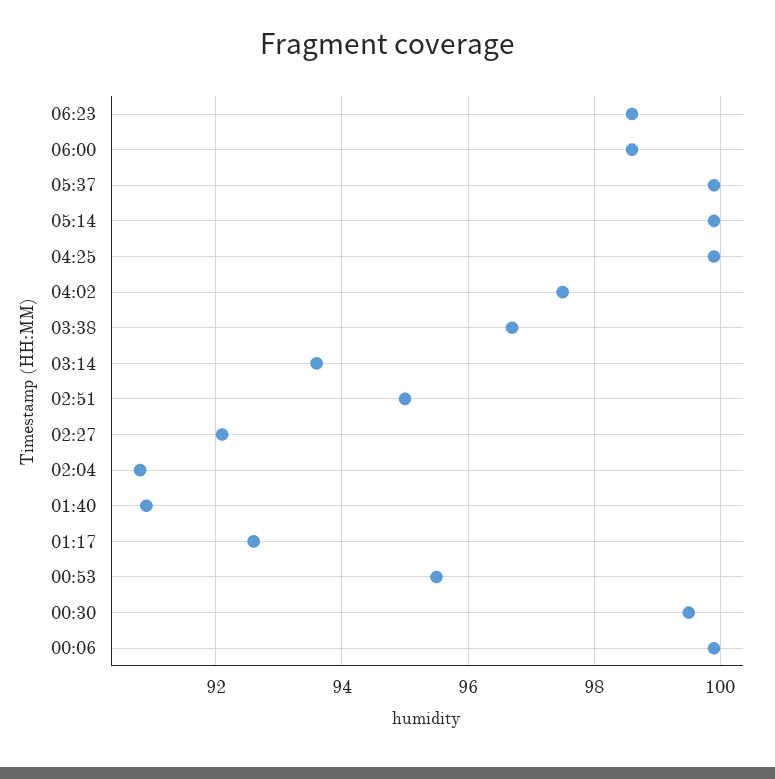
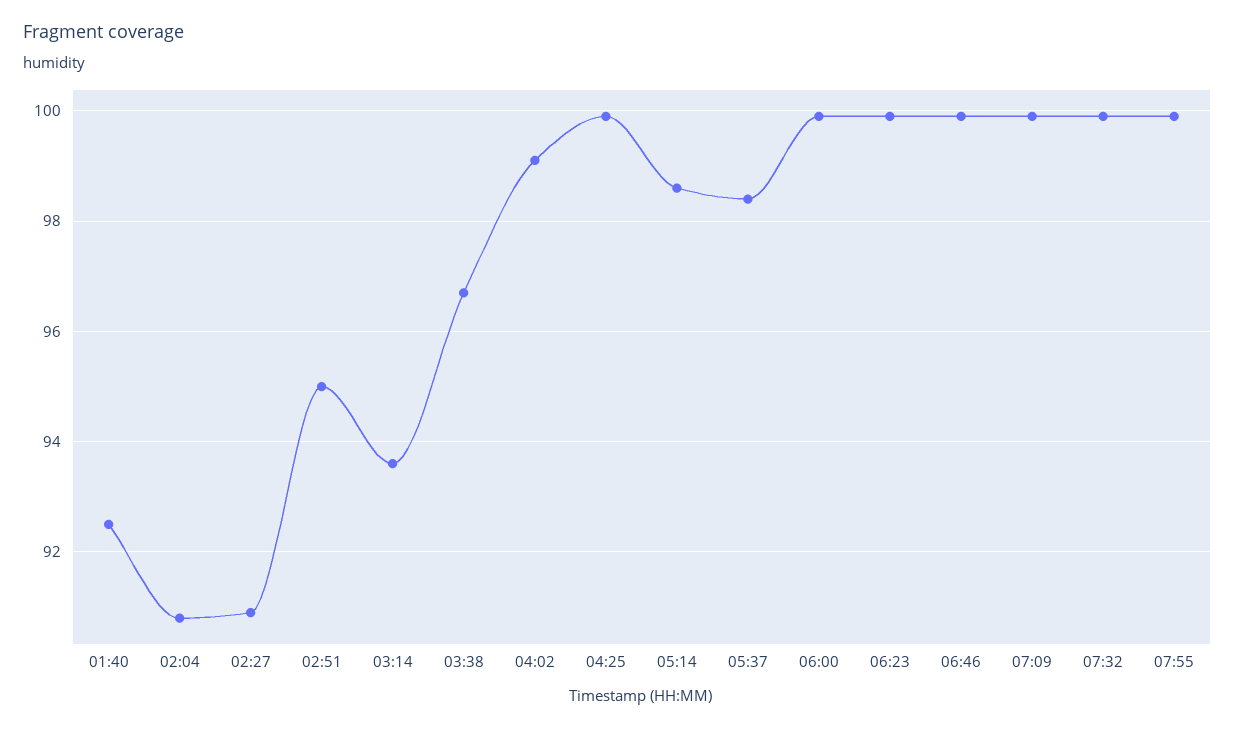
06:23: 98.5 -> 100
06:00: 98.5 -> 100
05:37: 100 -> 98.5
05:14: 100 -> 98.5
04:02: 97.5 -> 99
02:27: 92 -> 91
01:40: 91 -> 92.5
01:17: 92.5 -> none
00:53: 95.5 -> none
00:30: 99.5 -> none
00:06: 100 -> none
06:46: none -> 100
07:09: none -> 100
07:32: none -> 100
07:55: none -> 100

